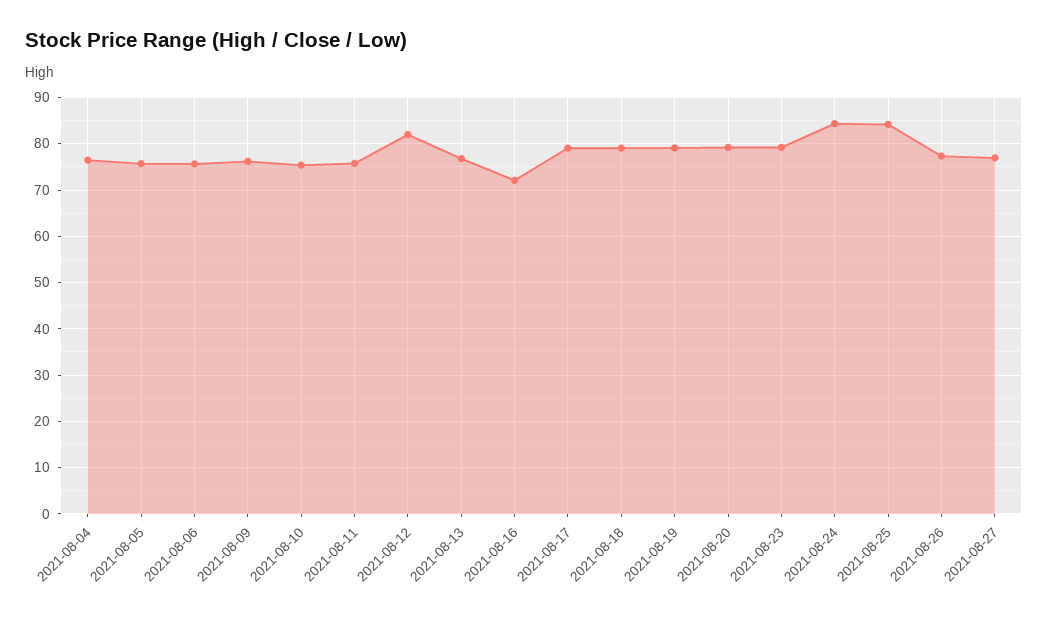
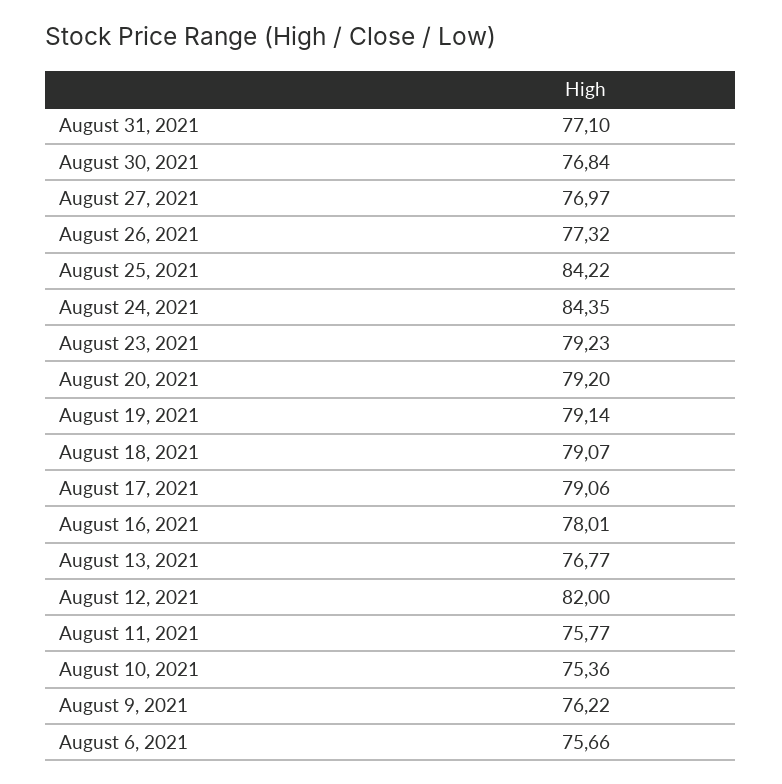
2021-08-04: 76 -> none
2021-08-05: 76 -> none
2021-08-16: 72 -> 78.01
August 31, 2021: none -> 77.1
August 30, 2021: none -> 76.84

